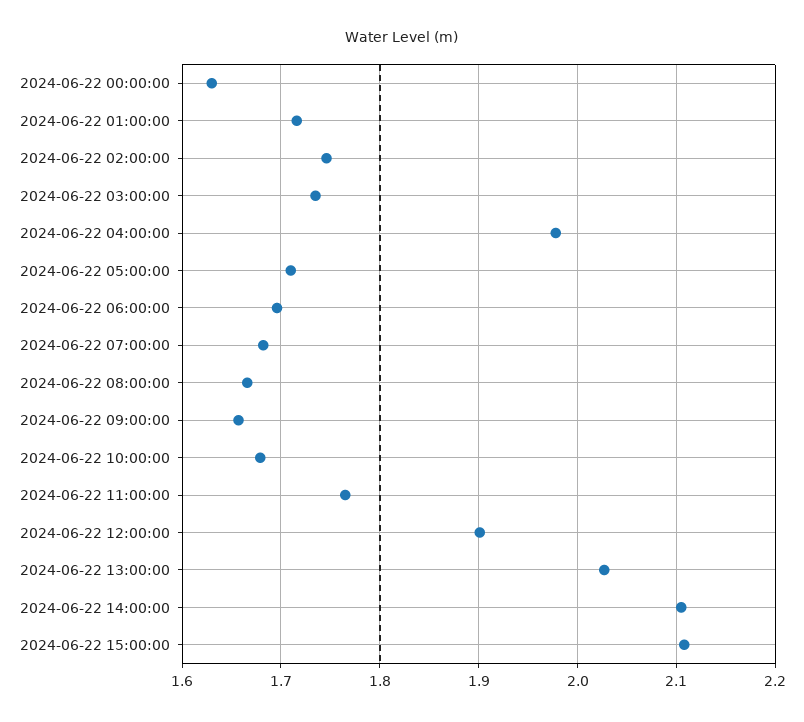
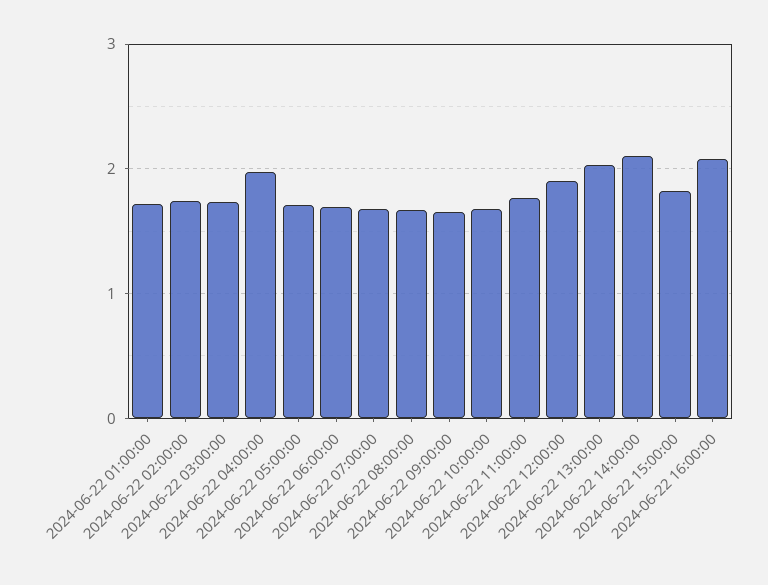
2024-06-22 00:00:00: 1.63 -> none
2024-06-22 15:00:00: 2.11 -> 1.8
2024-06-22 16:00:00: none -> 2.1

